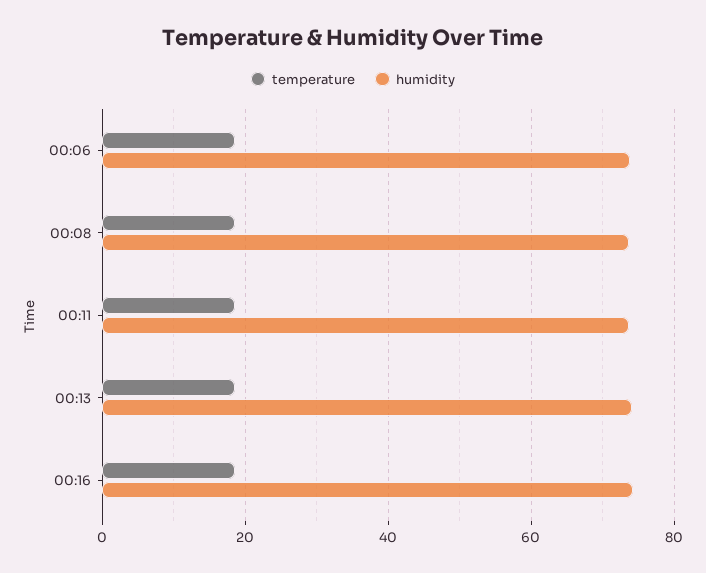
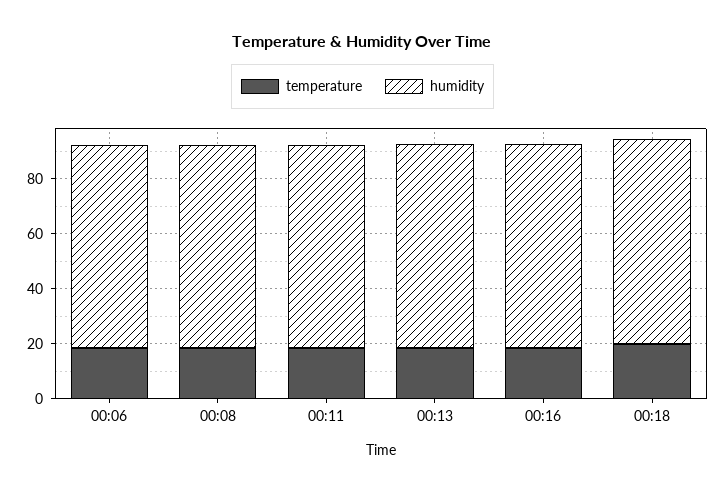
temperature, 00:18: none -> 20
humidity, 00:18: none -> 75

